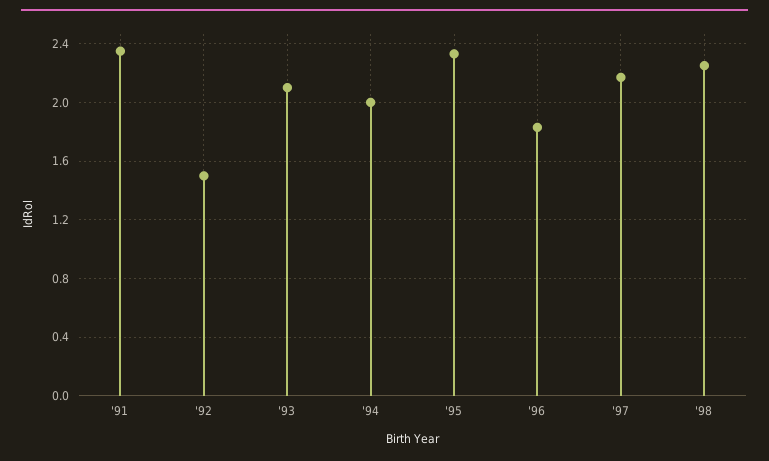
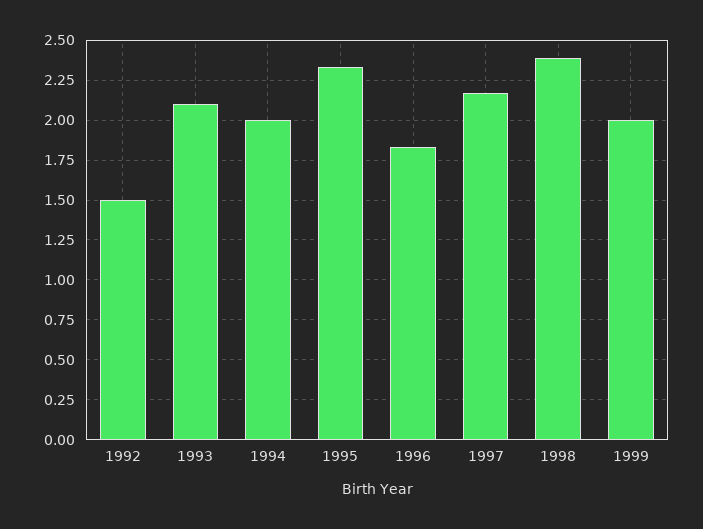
'91: 2.35 -> none
'98: 2.25 -> 2.4
1999: none -> 2

